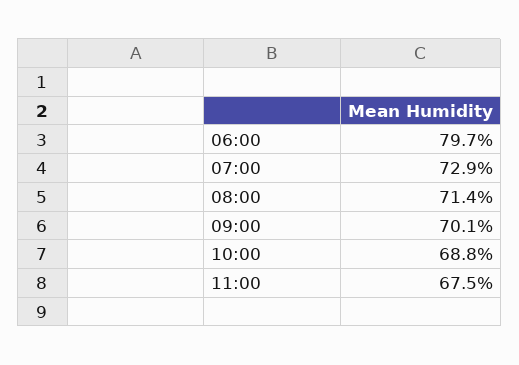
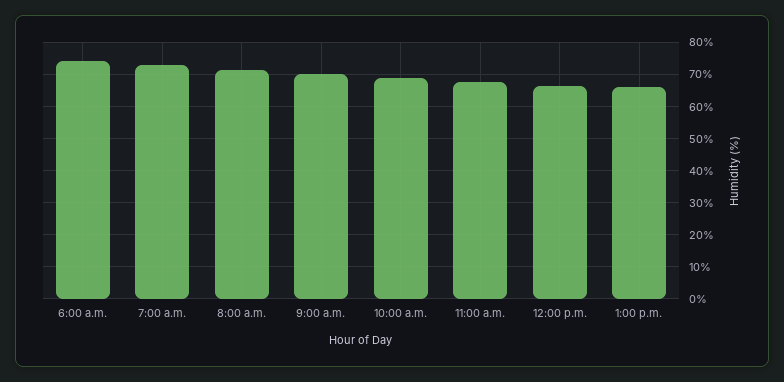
06:00: 79.7 -> 74
12:00 p.m.: none -> 66
1:00 p.m.: none -> 66

